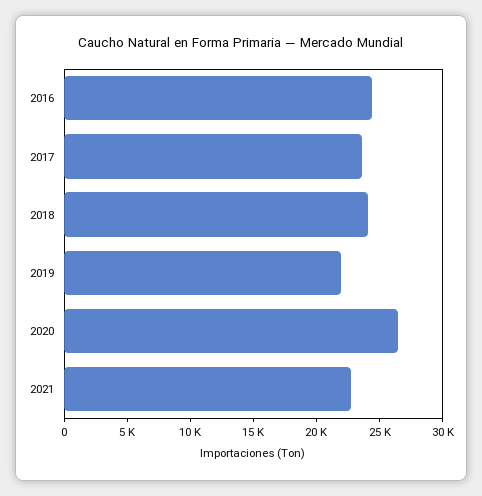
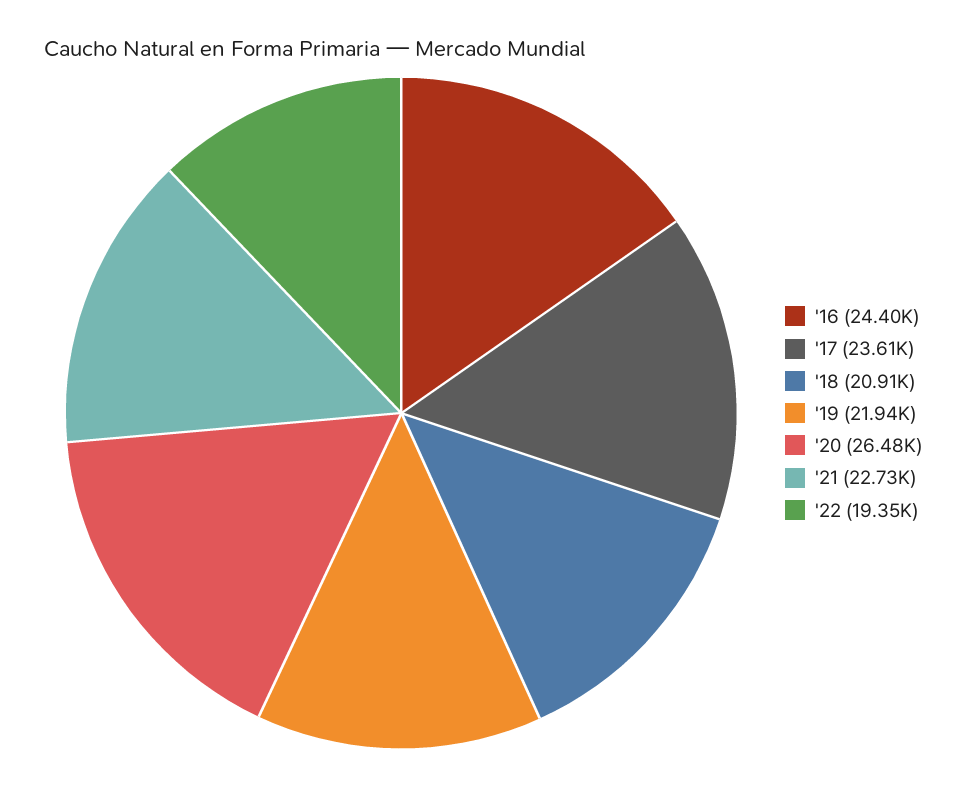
2018: 24000 -> 20910
'22: none -> 19350

